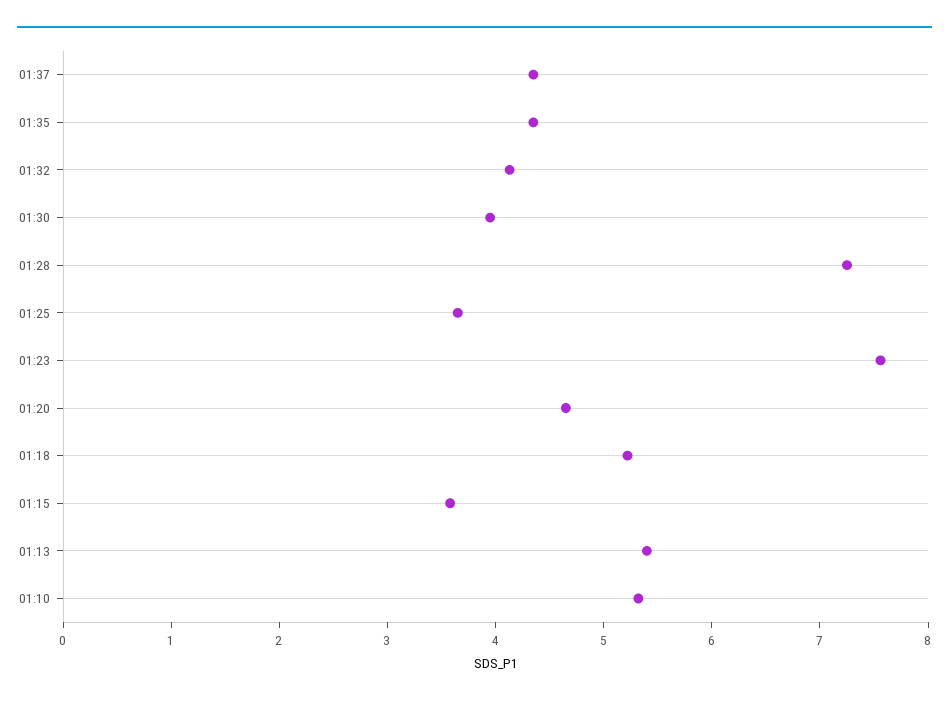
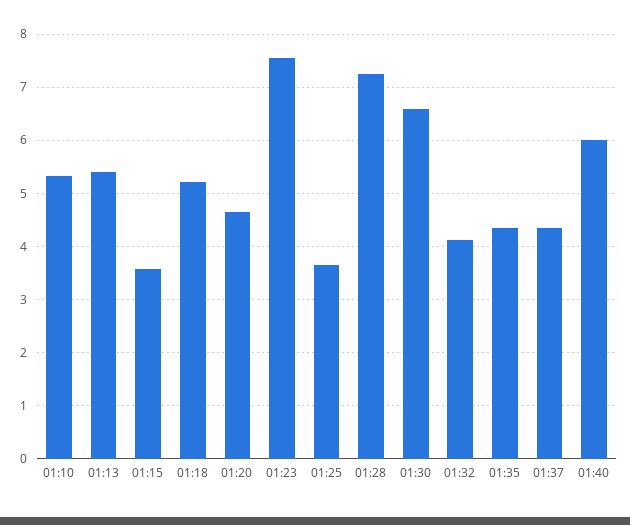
01:30: 4 -> 6.6
01:40: none -> 6

